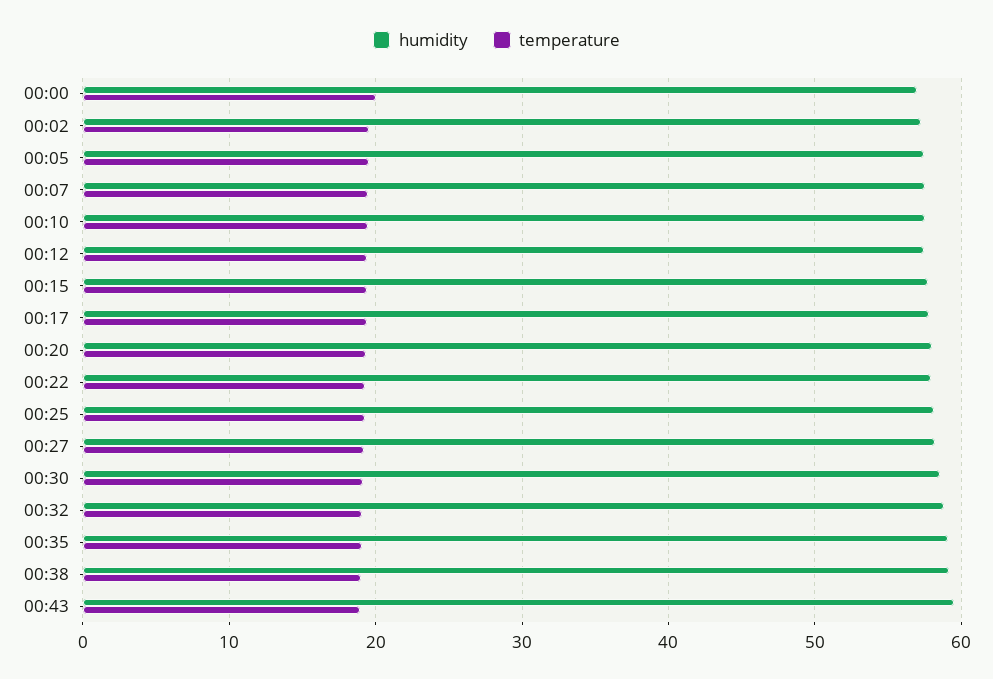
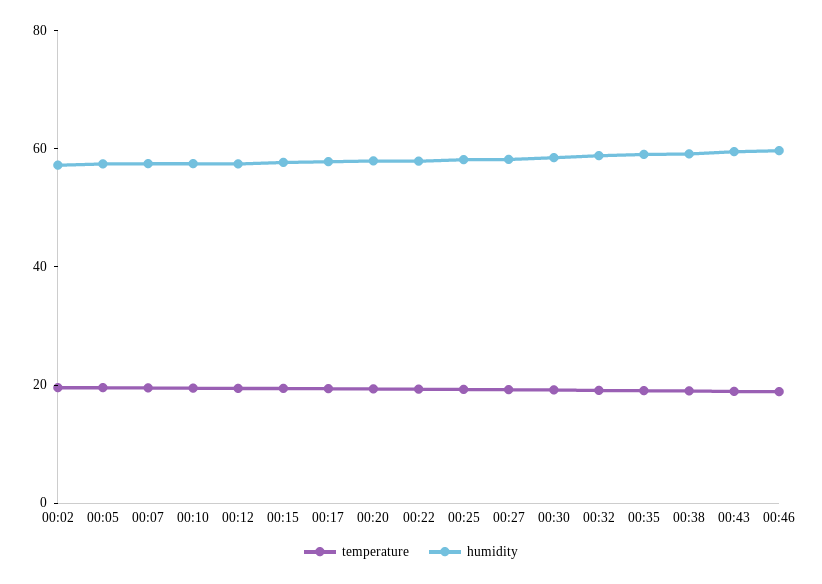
humidity, 00:00: 57 -> none
temperature, 00:00: 20 -> none
temperature, 00:46: none -> 20
humidity, 00:46: none -> 60

